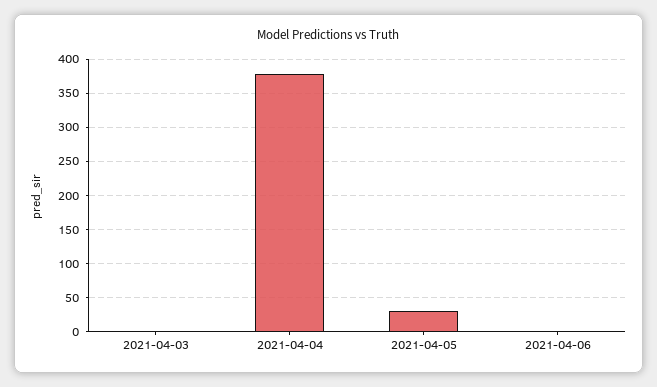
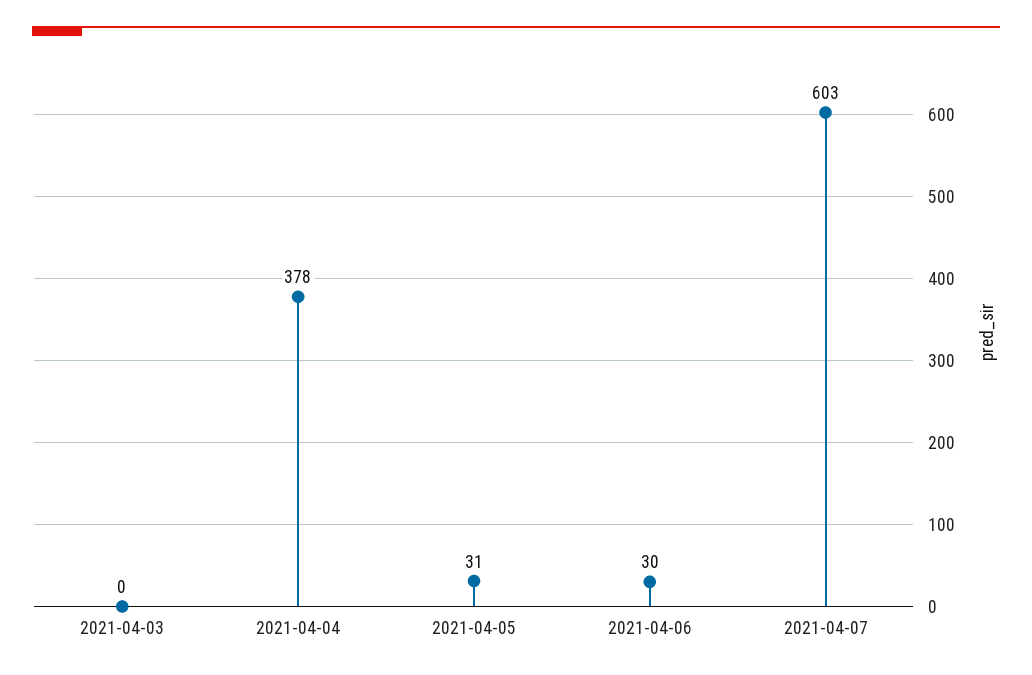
2021-04-06: 0 -> 30
2021-04-07: none -> 603

